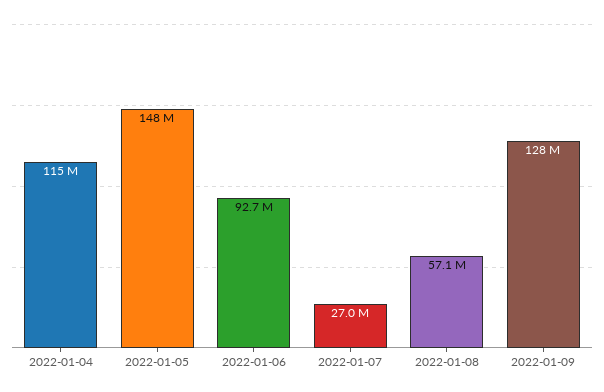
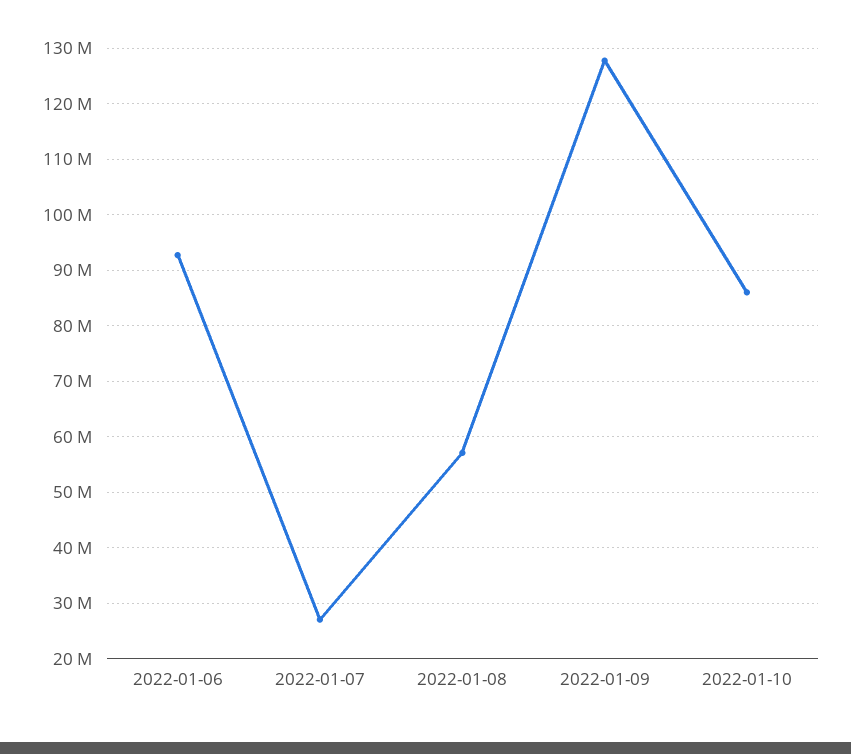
2022-01-04: 115000000 -> none
2022-01-05: 148000000 -> none
2022-01-10: none -> 86000000

